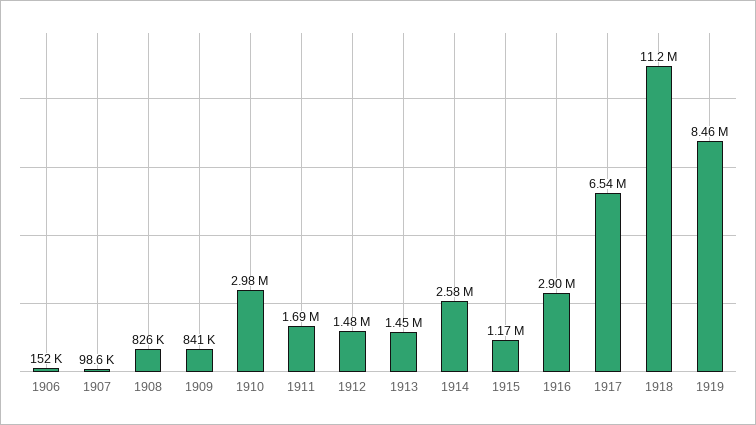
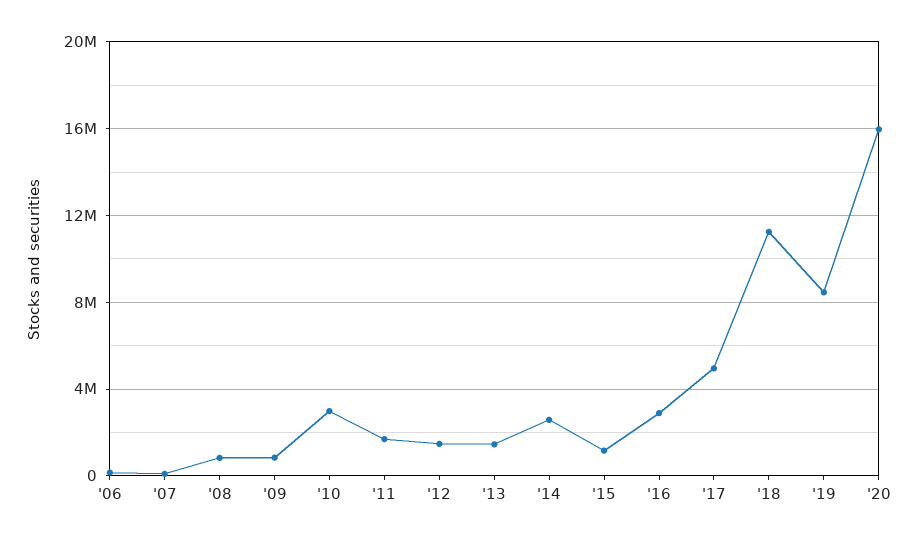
1917: 6540000 -> 5000000
'20: none -> 16000000

